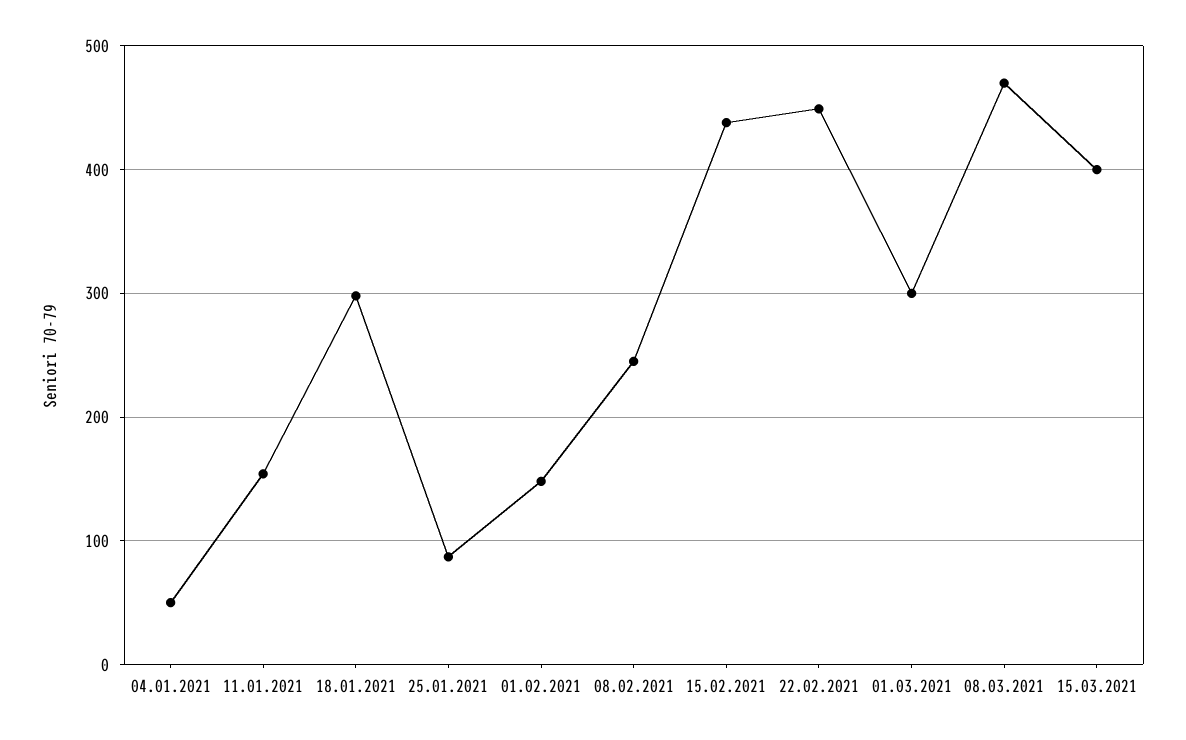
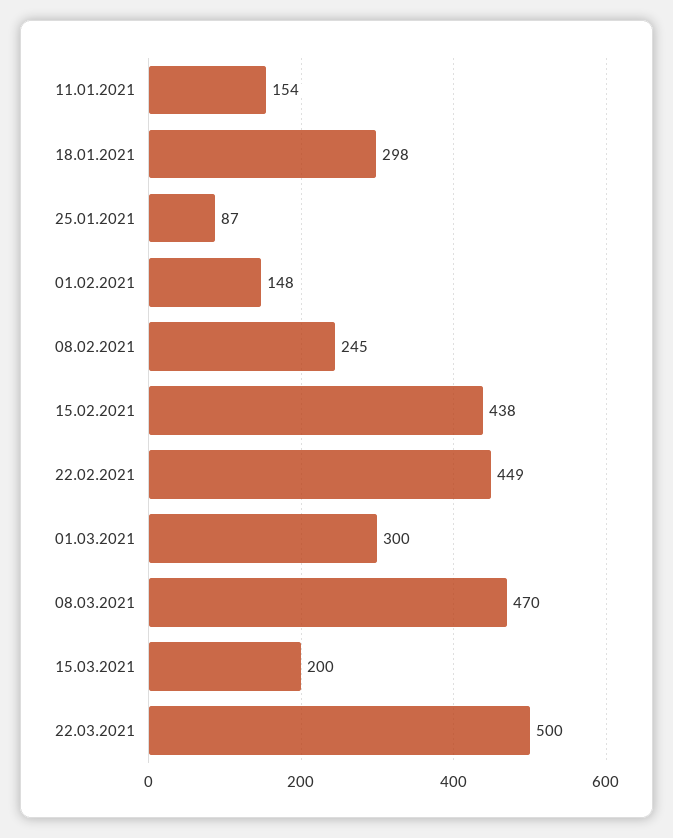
04.01.2021: 50 -> none
15.03.2021: 400 -> 200
22.03.2021: none -> 500

